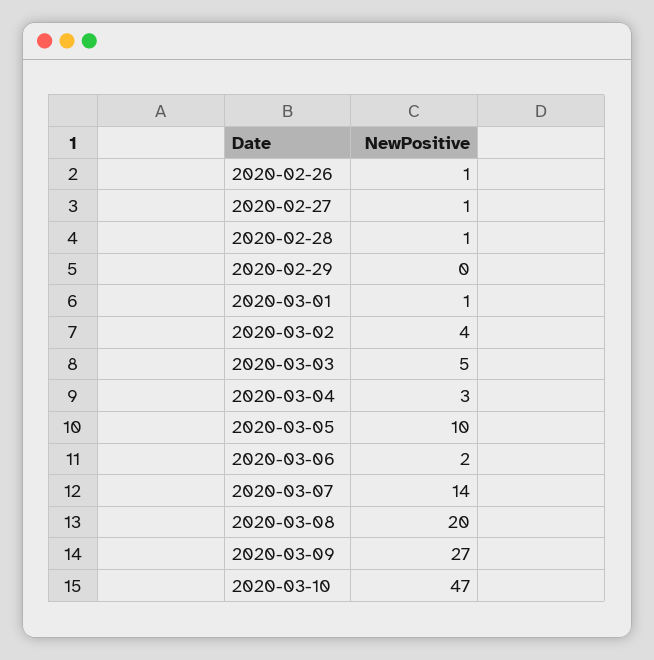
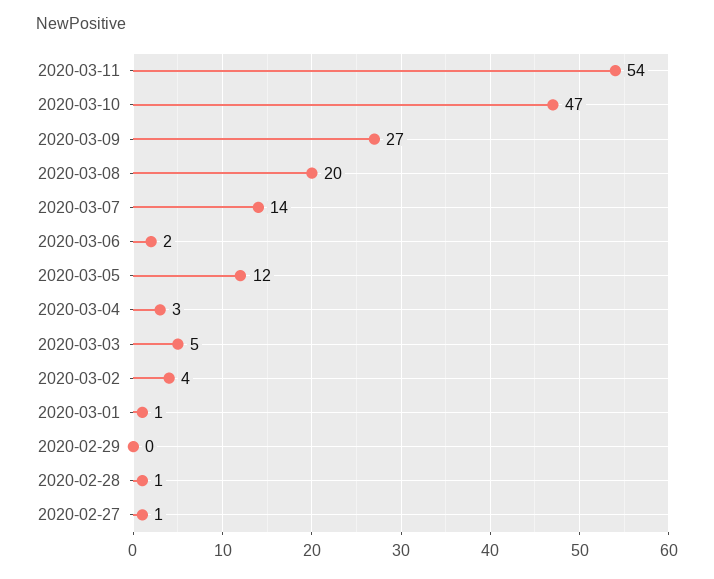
2020-02-26: 1 -> none
2020-03-05: 10 -> 12
2020-03-11: none -> 54

